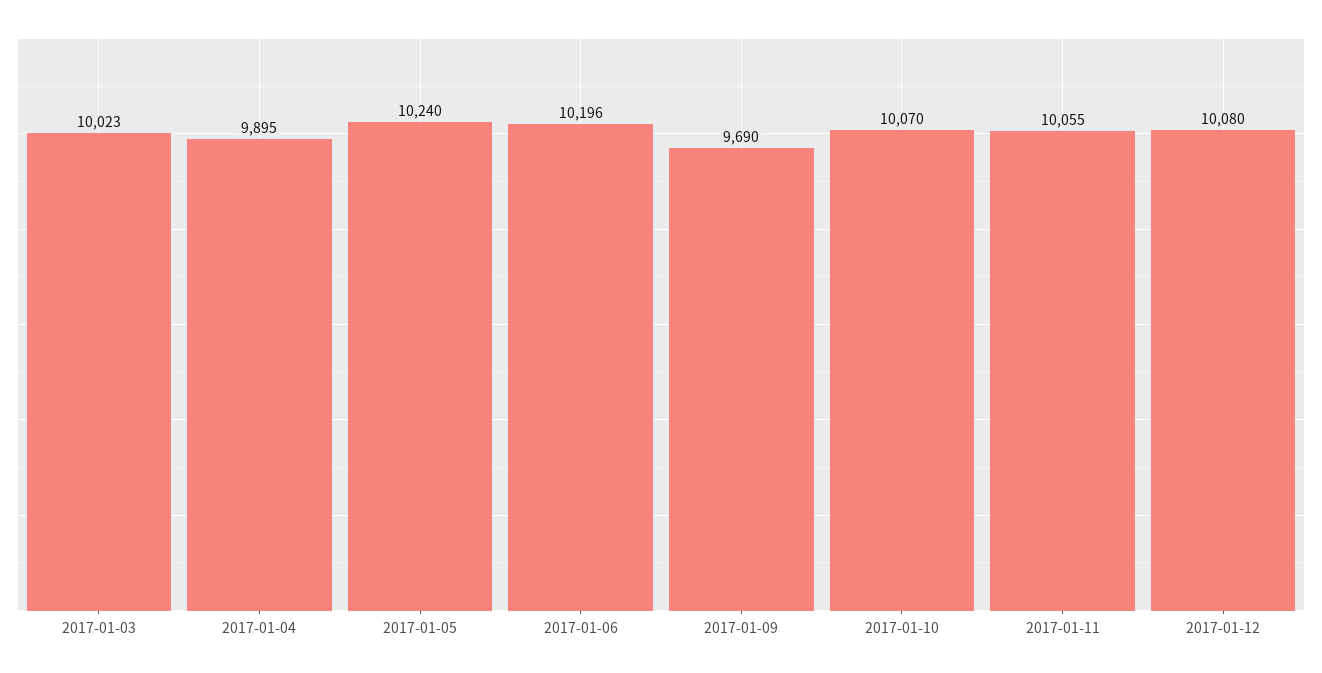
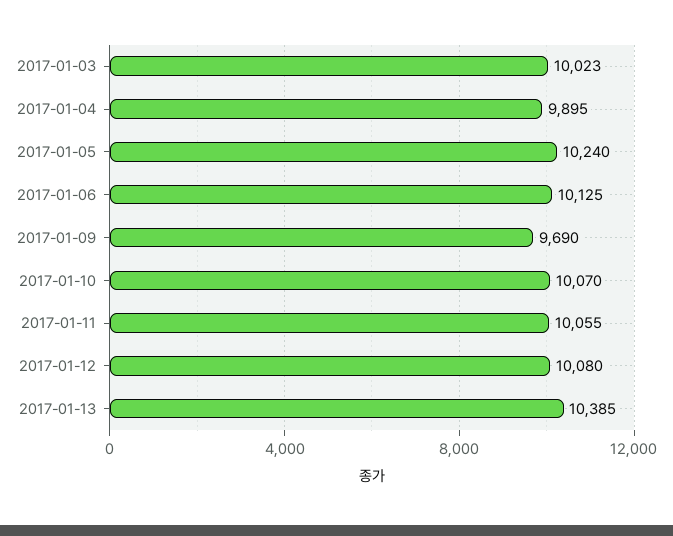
2017-01-06: 10196 -> 10125
2017-01-13: none -> 10385

